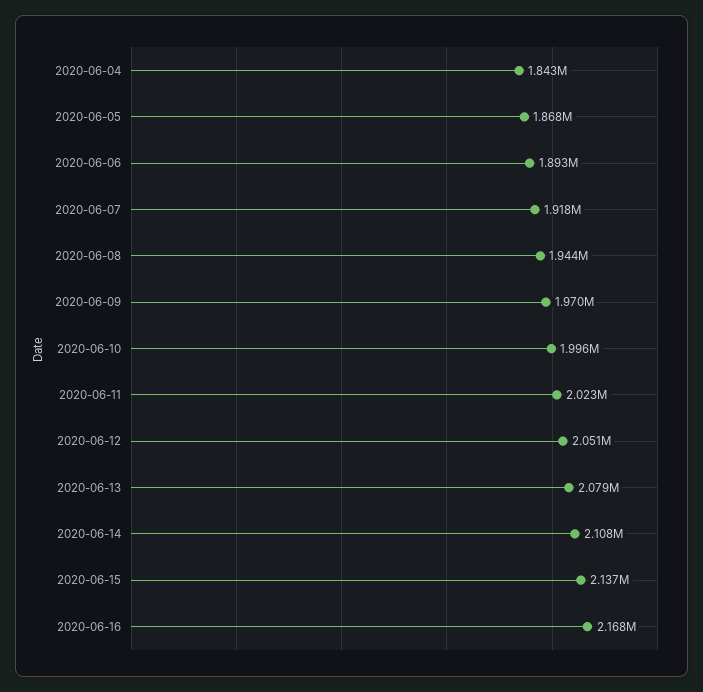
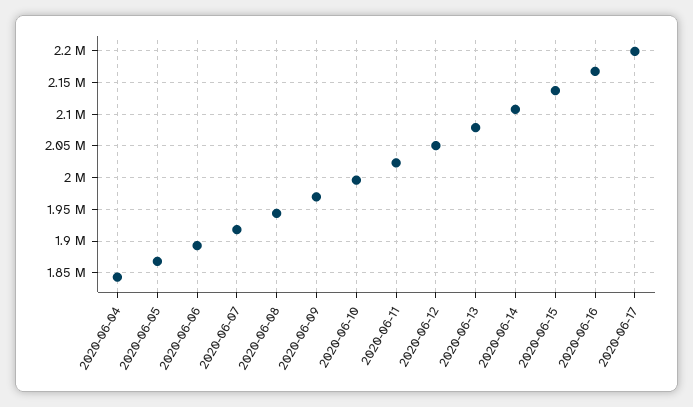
2020-06-17: none -> 2200000

